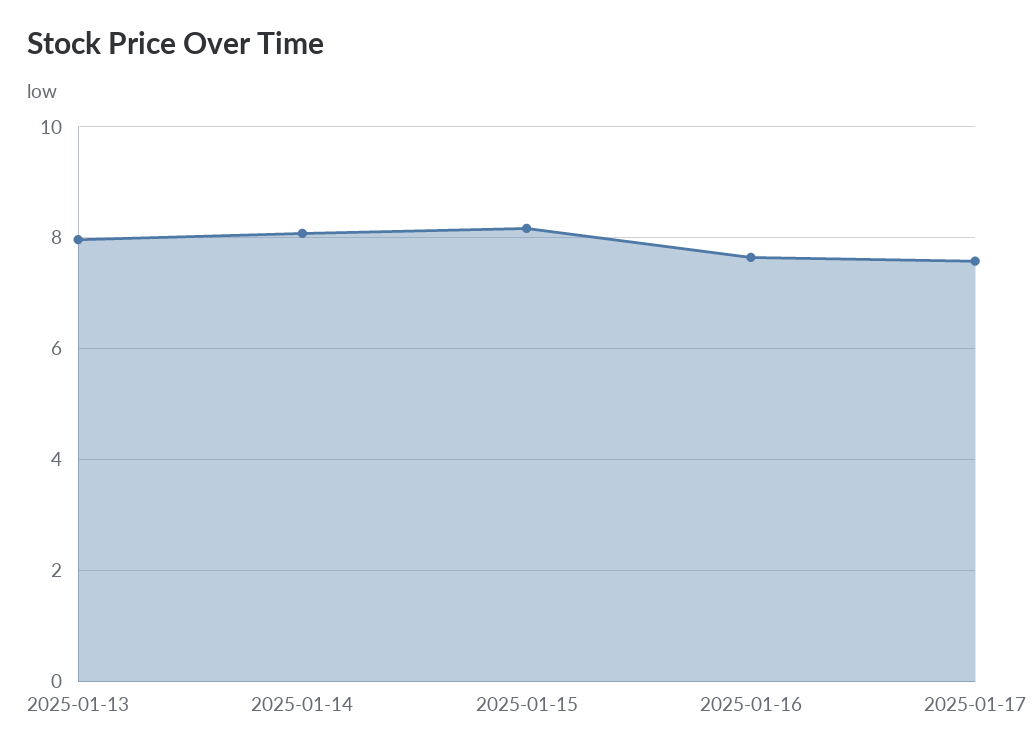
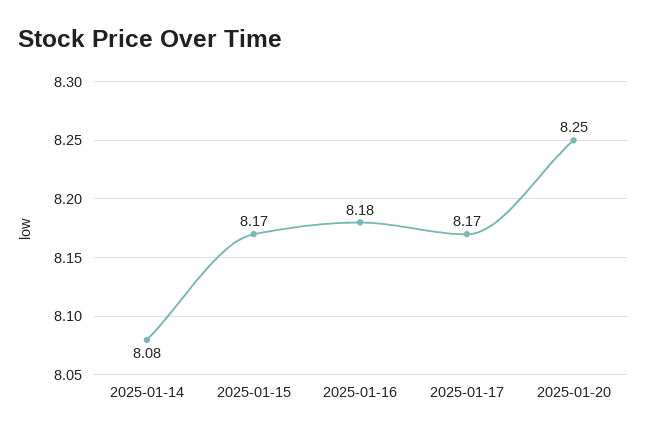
2025-01-13: 8 -> none
2025-01-16: 7.6 -> 8.18
2025-01-17: 7.6 -> 8.17
2025-01-20: none -> 8.25

